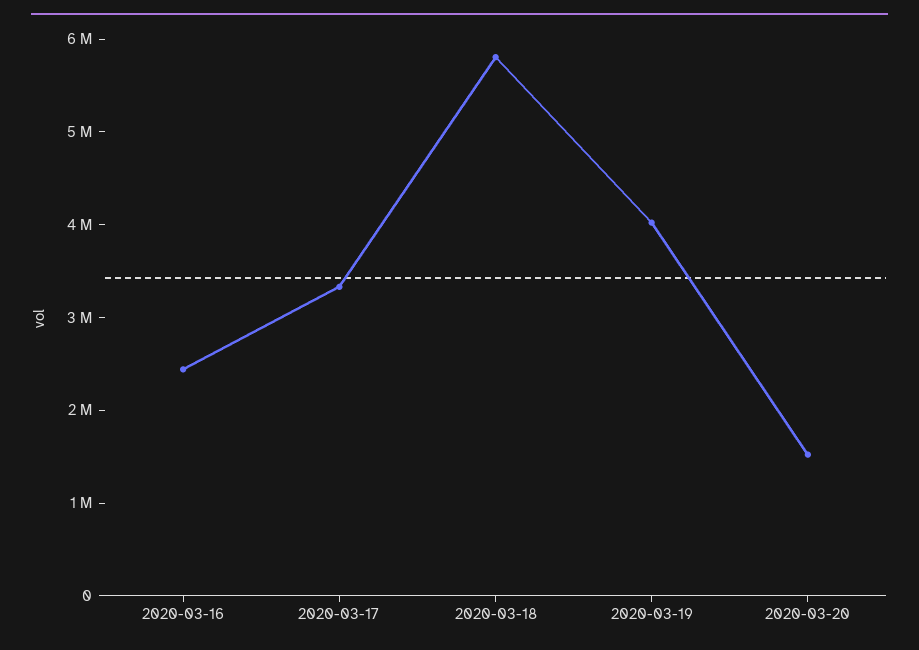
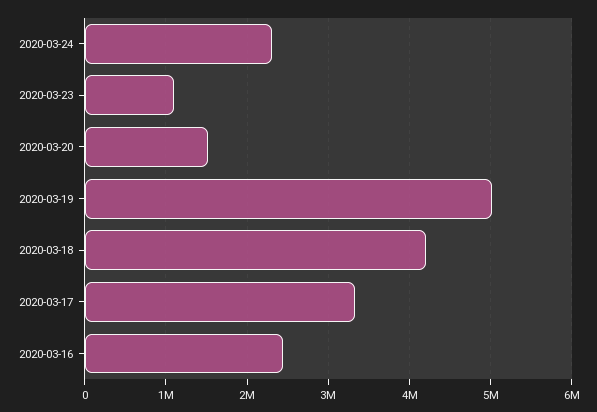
2020-03-18: 5800000 -> 4200000
2020-03-19: 4000000 -> 5000000
2020-03-24: none -> 2300000
2020-03-23: none -> 1100000

